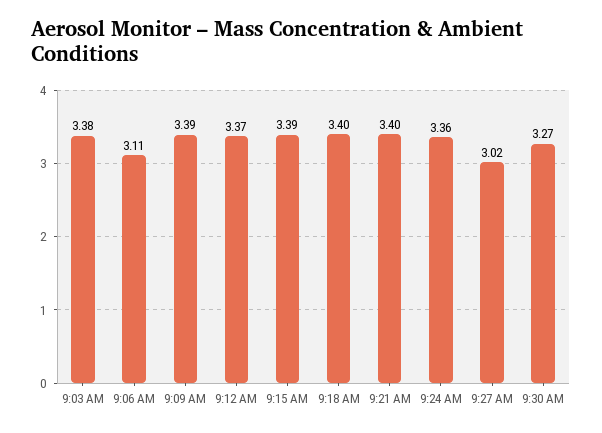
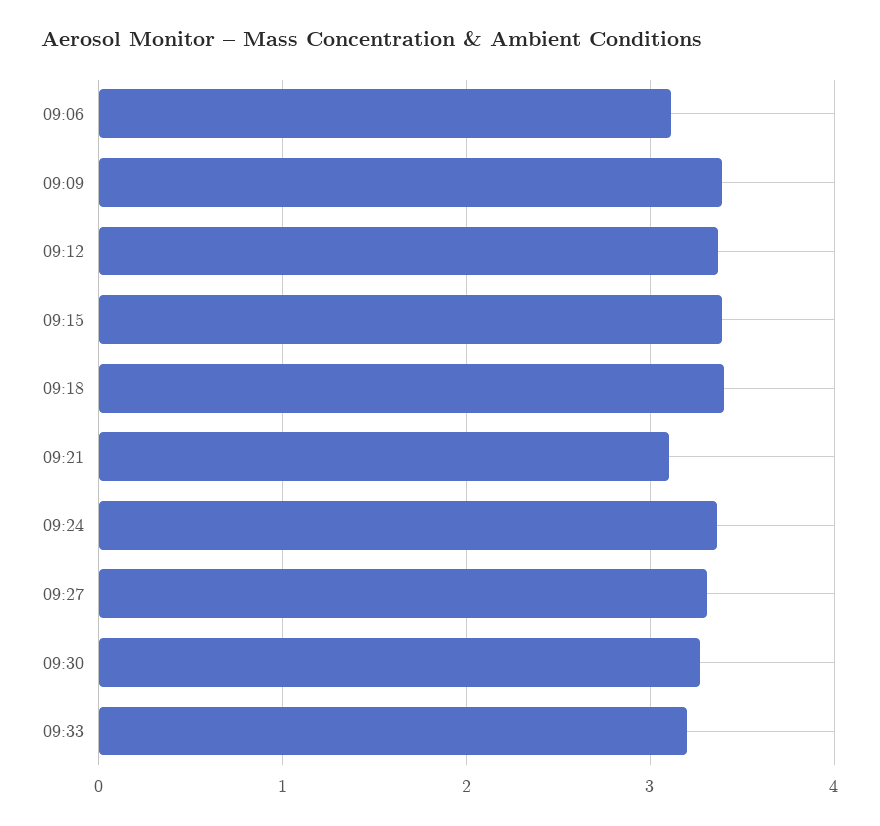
9:03 AM: 3.38 -> none
9:21 AM: 3.4 -> 3.1
9:27 AM: 3.02 -> 3.3
09:33: none -> 3.2

